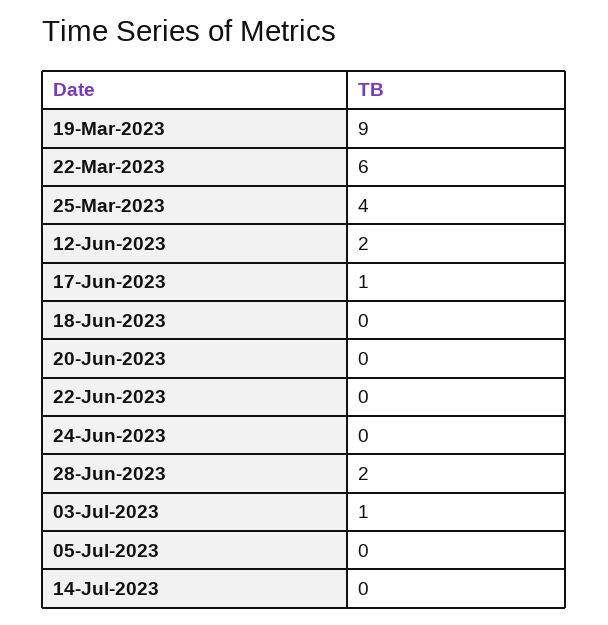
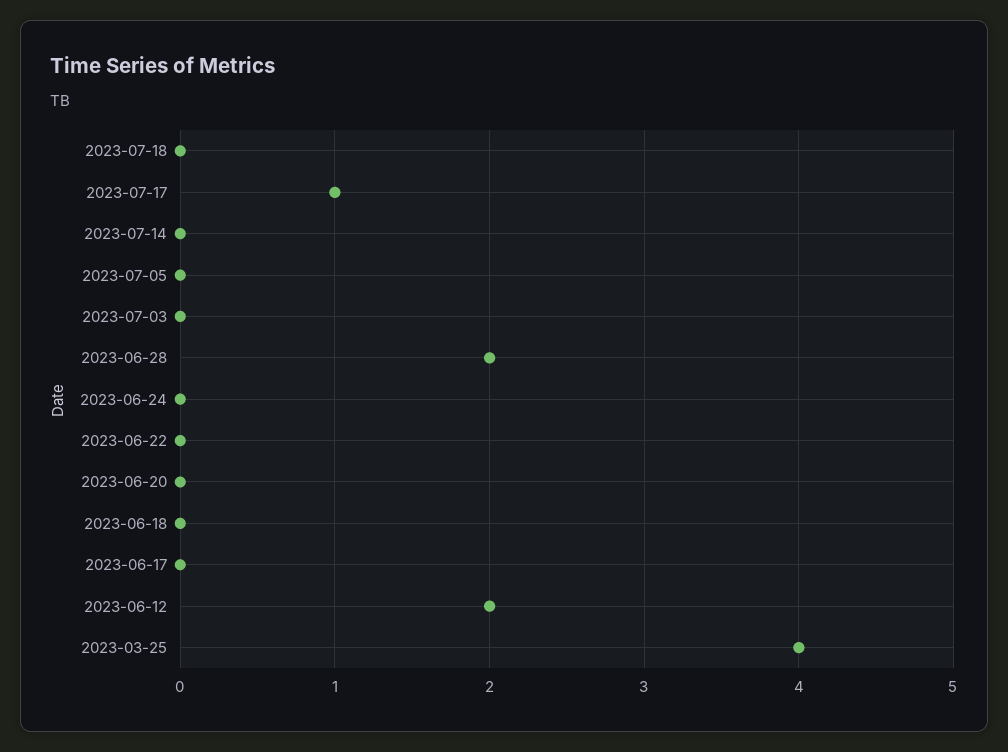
19-Mar-2023: 9 -> none
22-Mar-2023: 6 -> none
17-Jun-2023: 1 -> 0
03-Jul-2023: 1 -> 0
2023-07-18: none -> 0
2023-07-17: none -> 1

